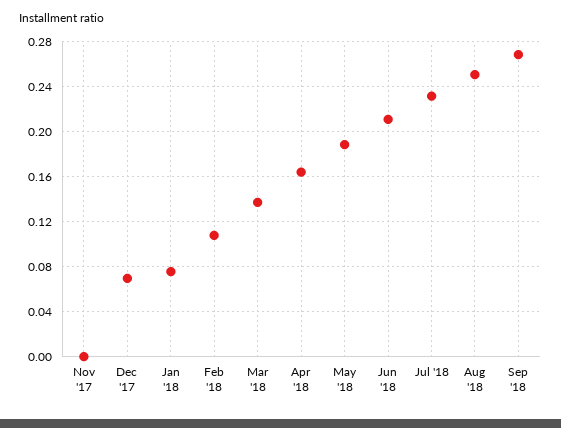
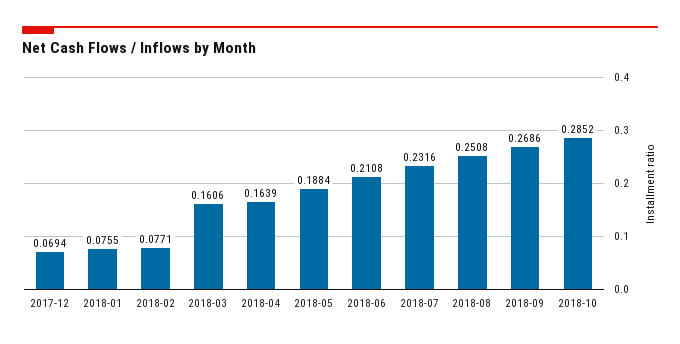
Nov '17: 0 -> none
Feb '18: 0.11 -> 0.0771
Mar '18: 0.14 -> 0.1606
2018-10: none -> 0.2852

